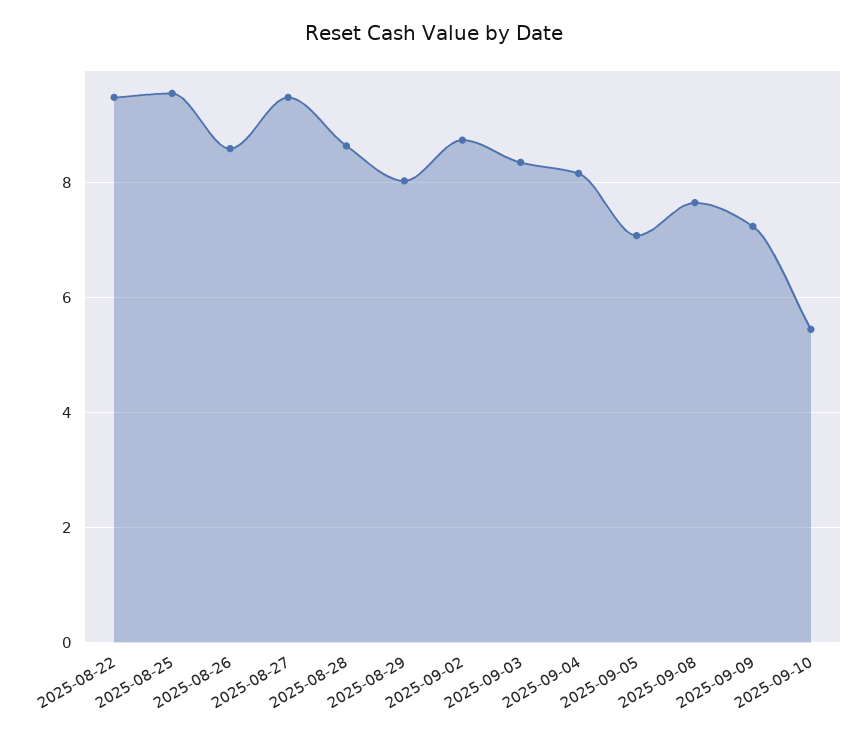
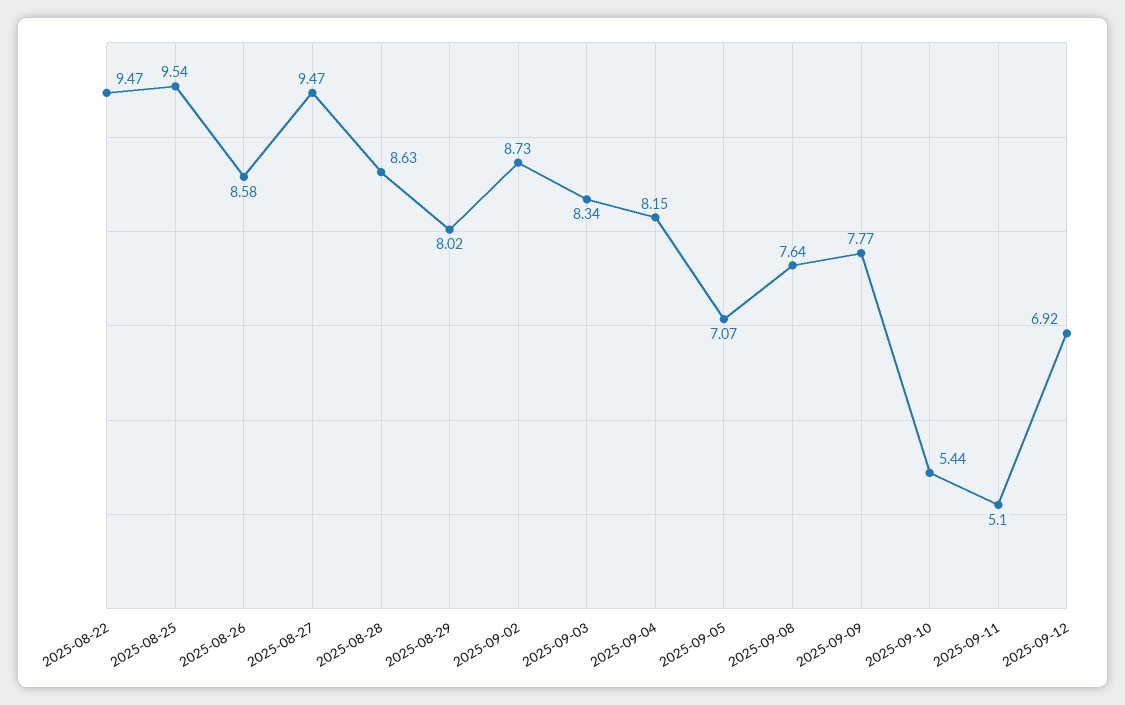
2025-09-09: 7.2 -> 7.77
2025-09-11: none -> 5.1
2025-09-12: none -> 6.92

